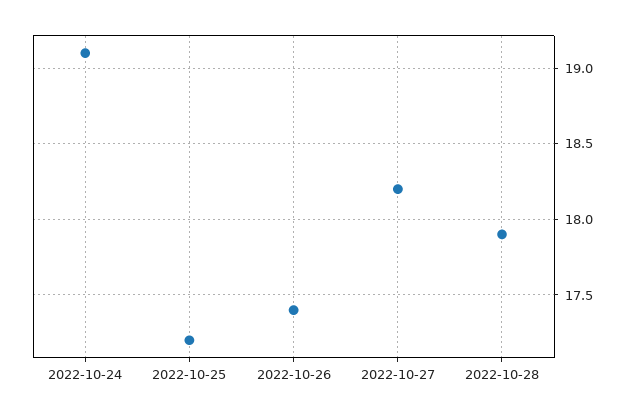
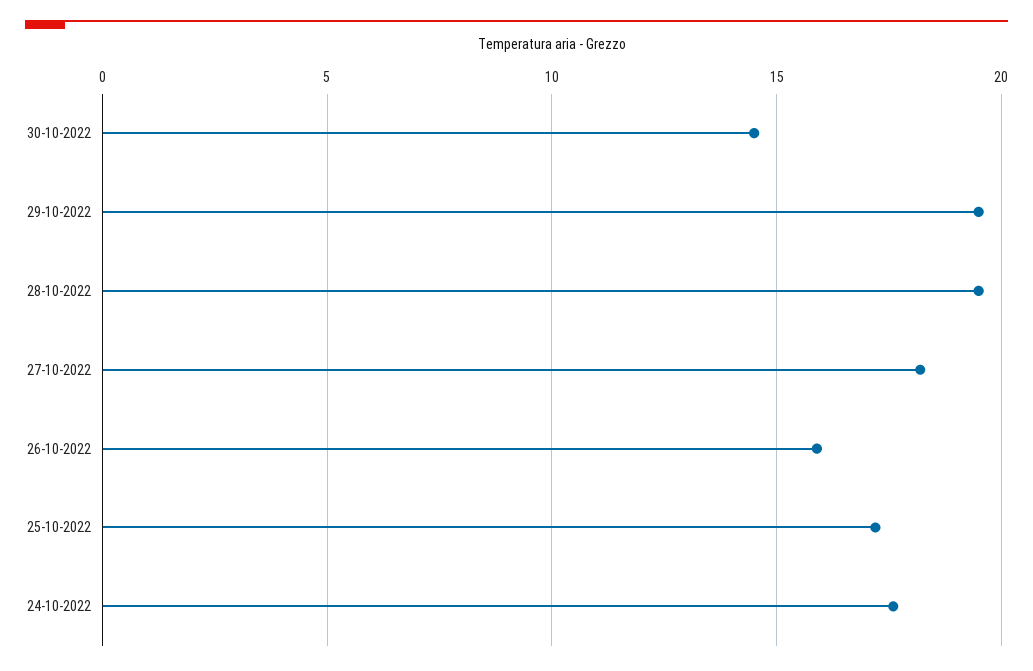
2022-10-24: 19.1 -> 17.5
2022-10-26: 17.4 -> 16
2022-10-28: 17.9 -> 19.5
30-10-2022: none -> 14.5
29-10-2022: none -> 19.5

